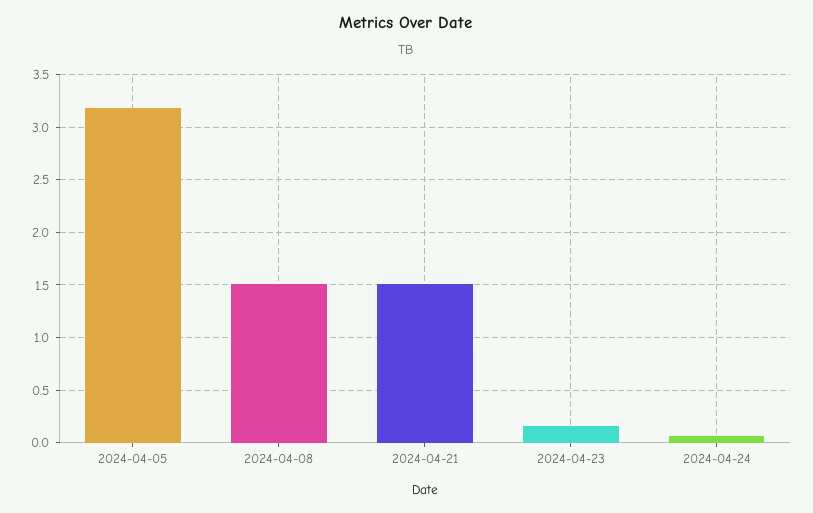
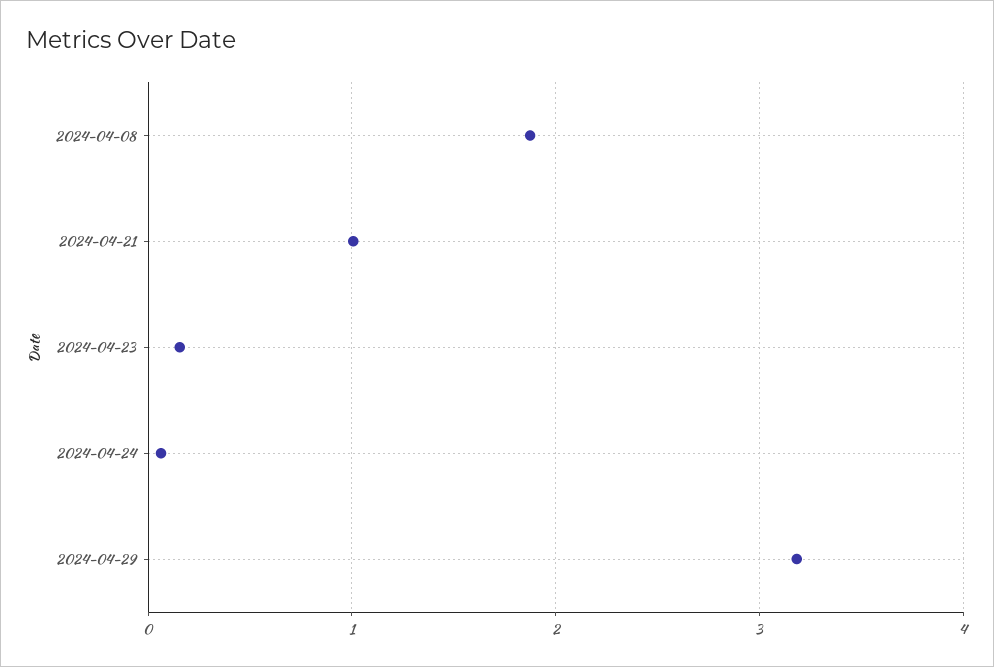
2024-04-05: 3.2 -> none
2024-04-08: 1.5 -> 1.9
2024-04-21: 1.5 -> 1
2024-04-29: none -> 3.2

